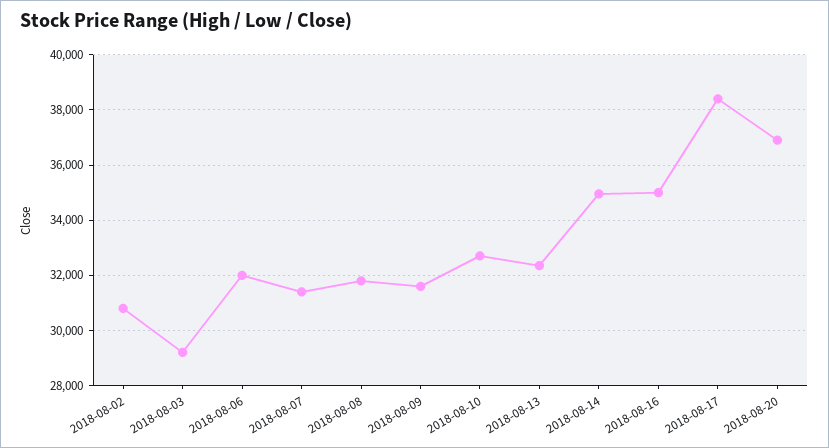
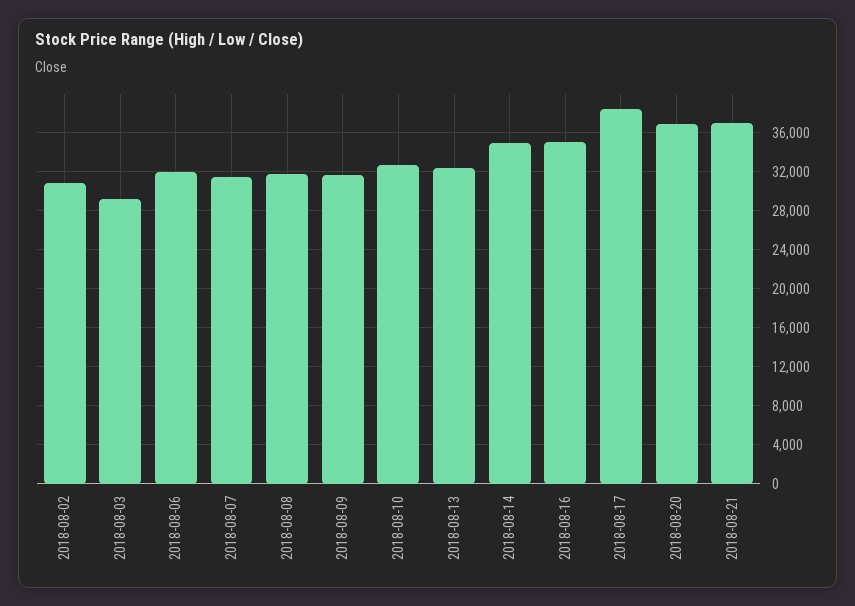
2018-08-21: none -> 37000

